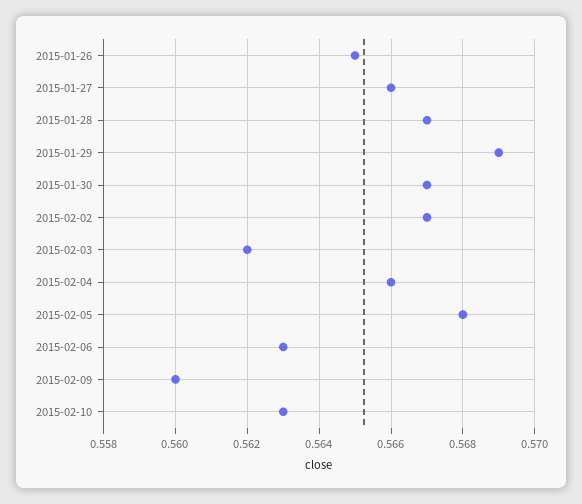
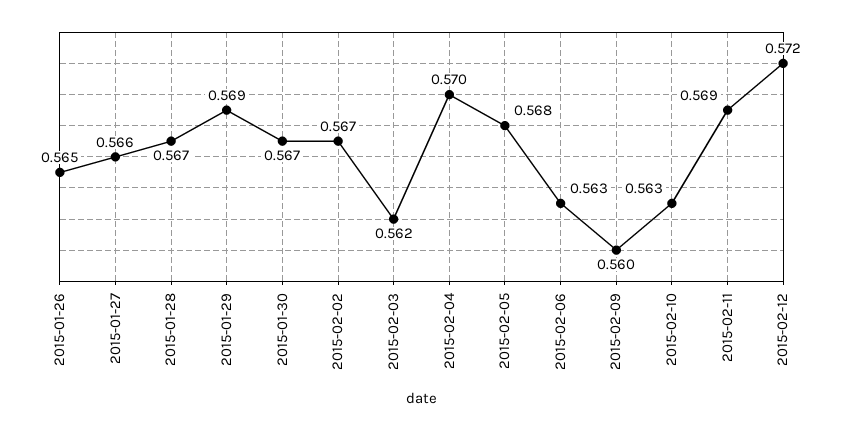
2015-02-04: 0.566 -> 0.57
2015-02-11: none -> 0.569
2015-02-12: none -> 0.572

